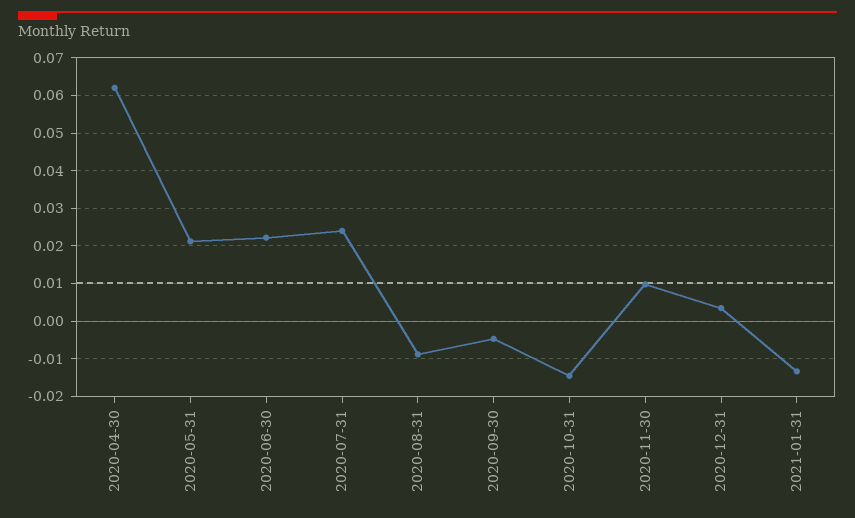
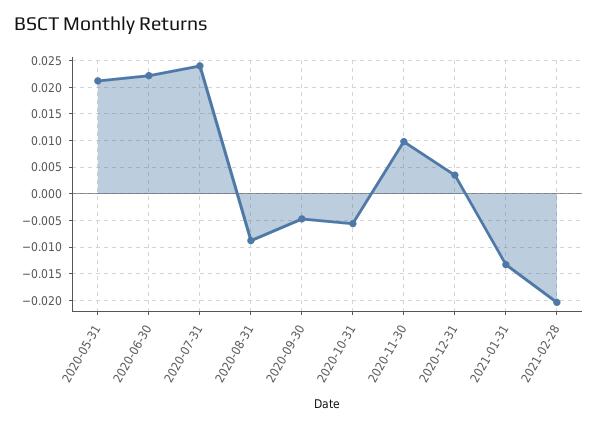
2020-04-30: 0.062 -> none
2020-10-31: -0.014 -> -0.005
2021-02-28: none -> -0.02

